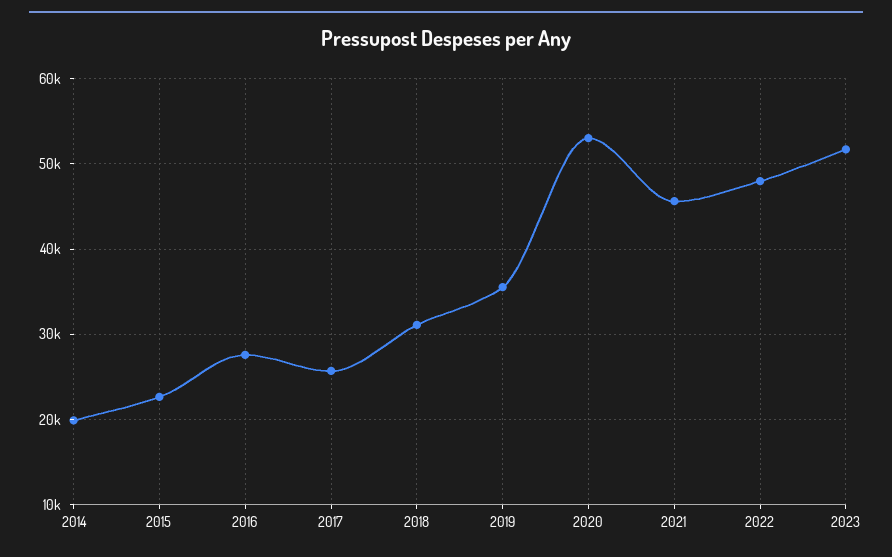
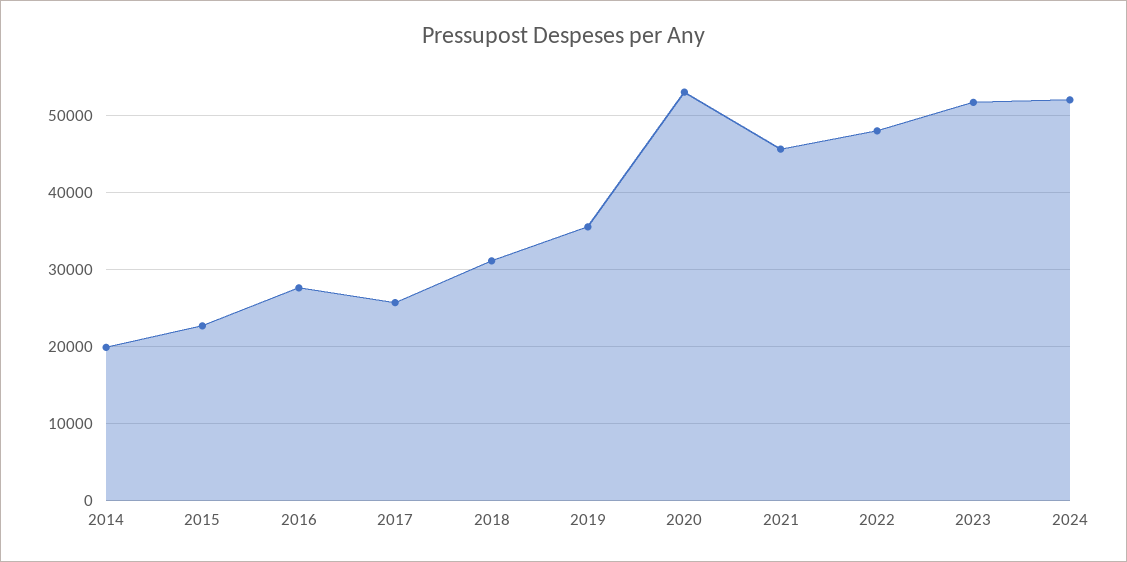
2024: none -> 52000

